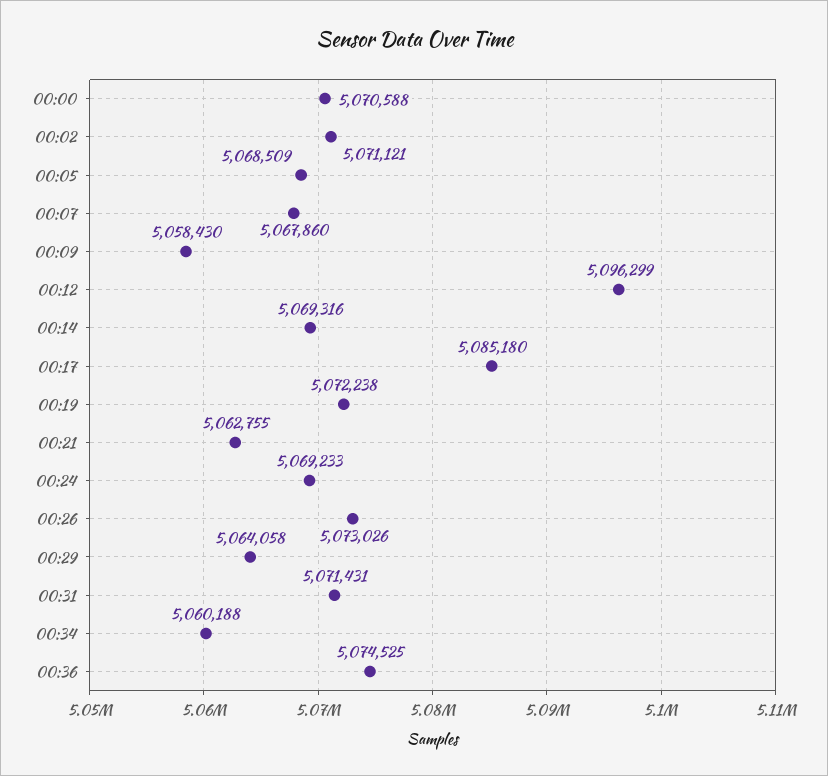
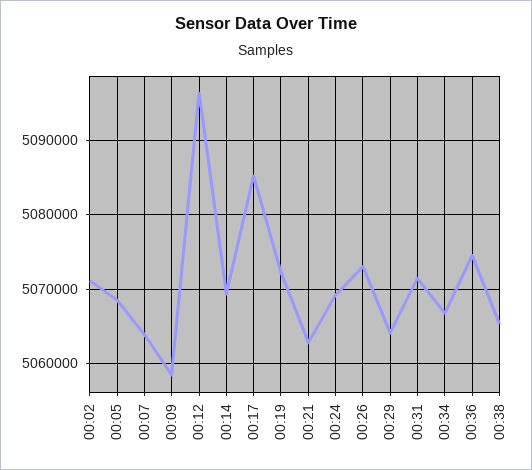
00:00: 5070588 -> none
00:07: 5067860 -> 5064000
00:34: 5060188 -> 5067000
00:38: none -> 5065000

